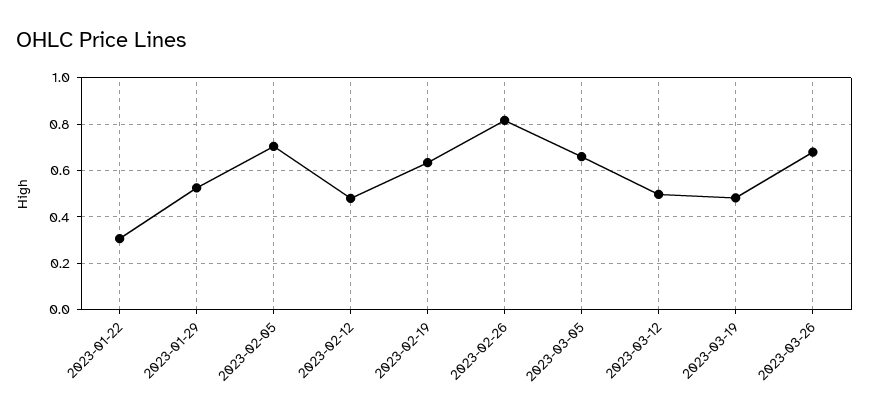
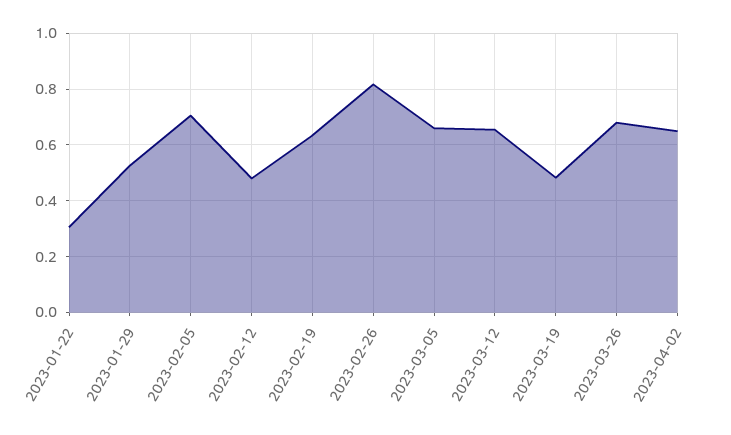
2023-03-12: 0.5 -> 0.65
2023-04-02: none -> 0.65

